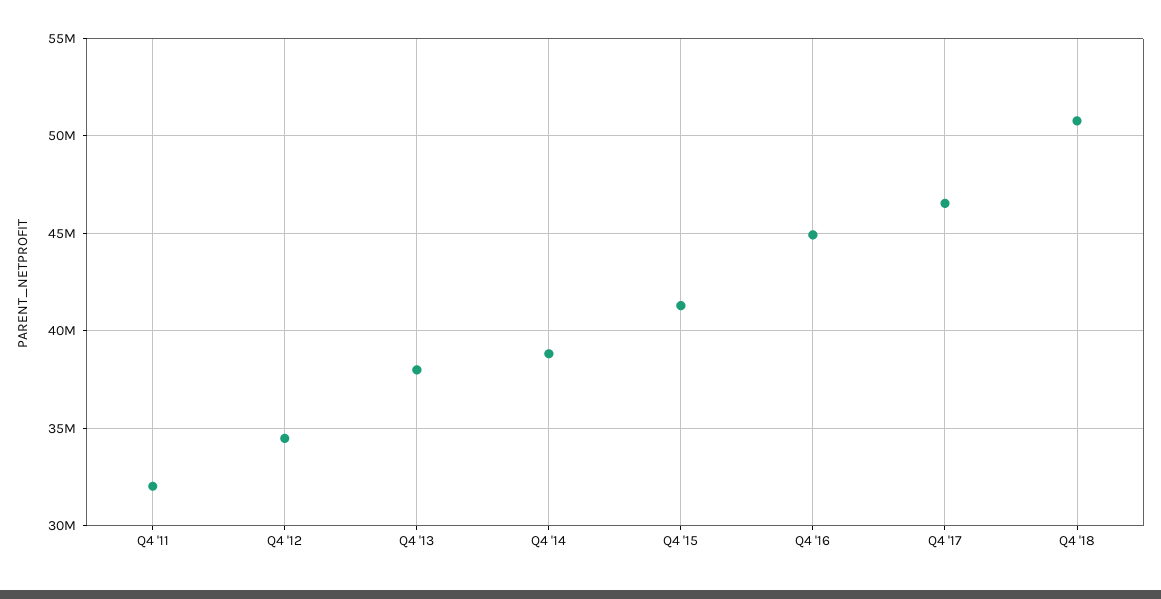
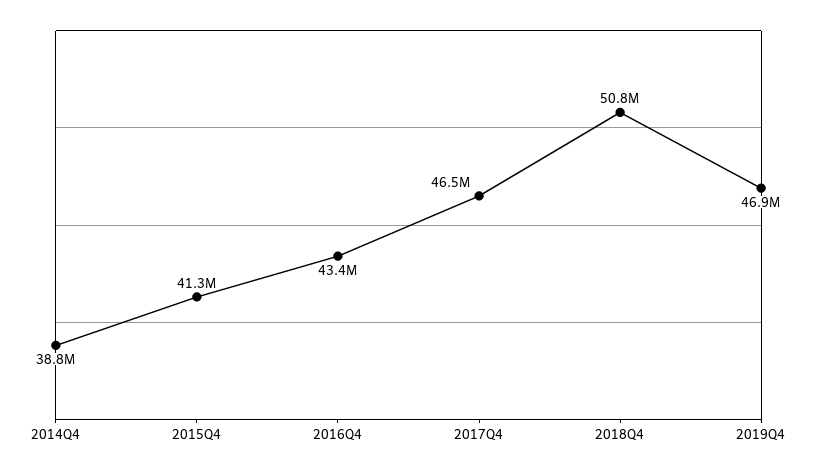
Q4 '11: 32000000 -> none
Q4 '12: 34500000 -> none
Q4 '13: 38000000 -> none
Q4 '16: 45000000 -> 43400000
2019Q4: none -> 46900000

